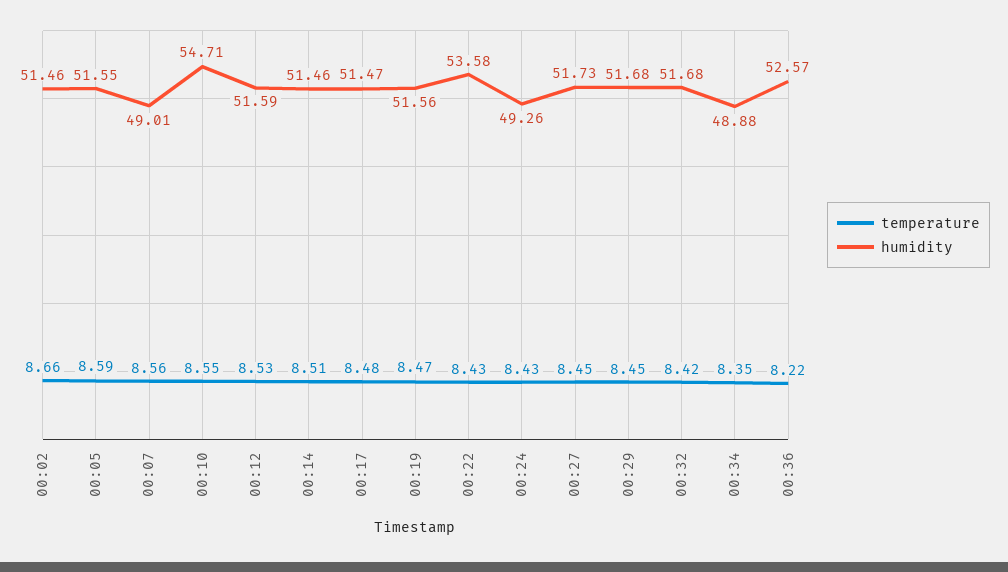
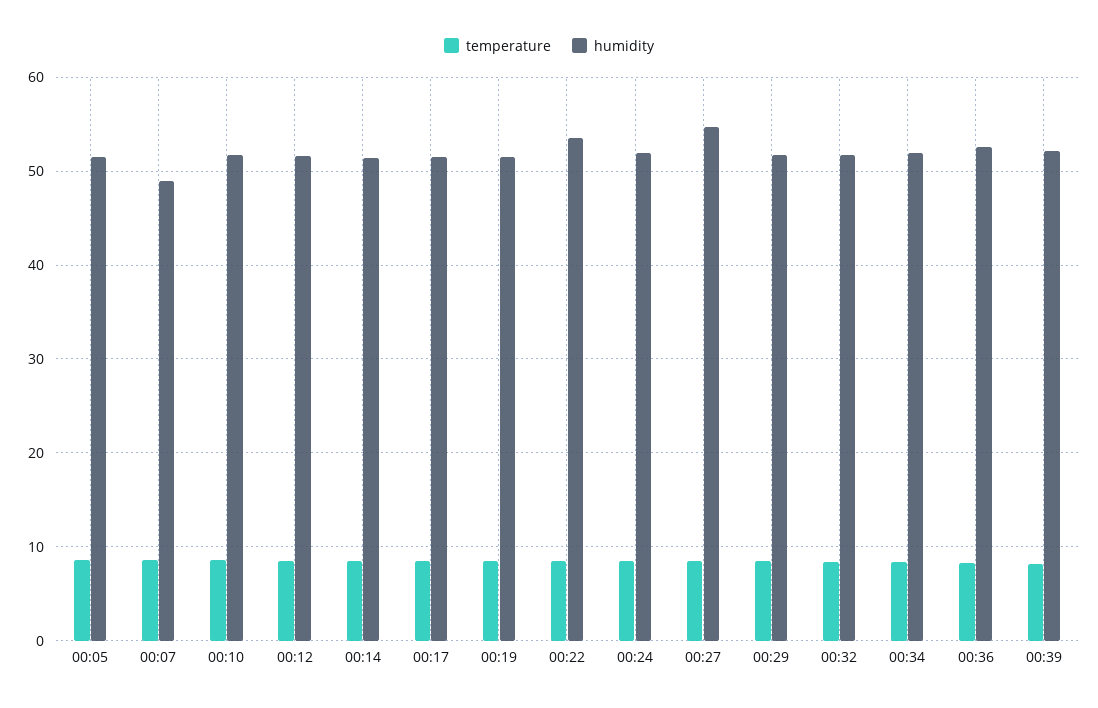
temperature, 00:02: 8.66 -> none
humidity, 00:02: 51.46 -> none
humidity, 00:10: 54.71 -> 52
humidity, 00:24: 49.26 -> 52
humidity, 00:27: 51.73 -> 55
humidity, 00:34: 48.88 -> 52
temperature, 00:39: none -> 8
humidity, 00:39: none -> 52

